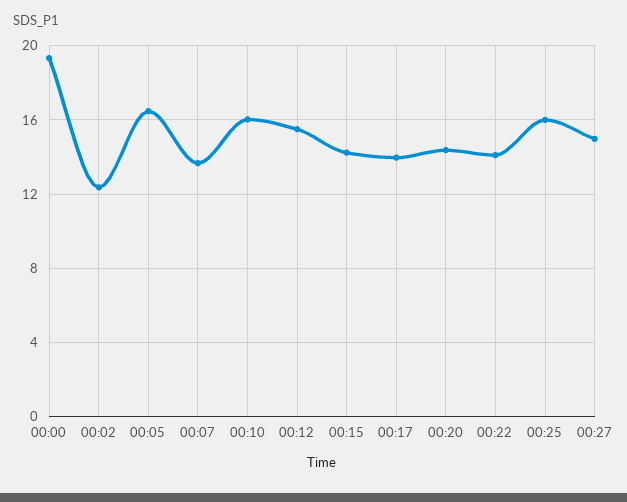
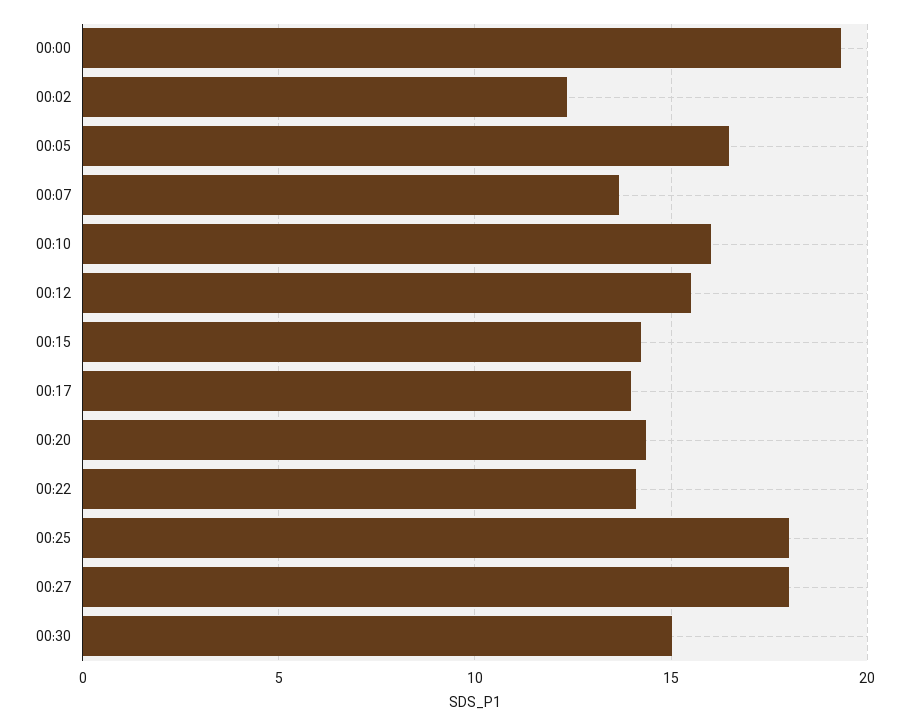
00:25: 16 -> 18
00:27: 15 -> 18
00:30: none -> 15

